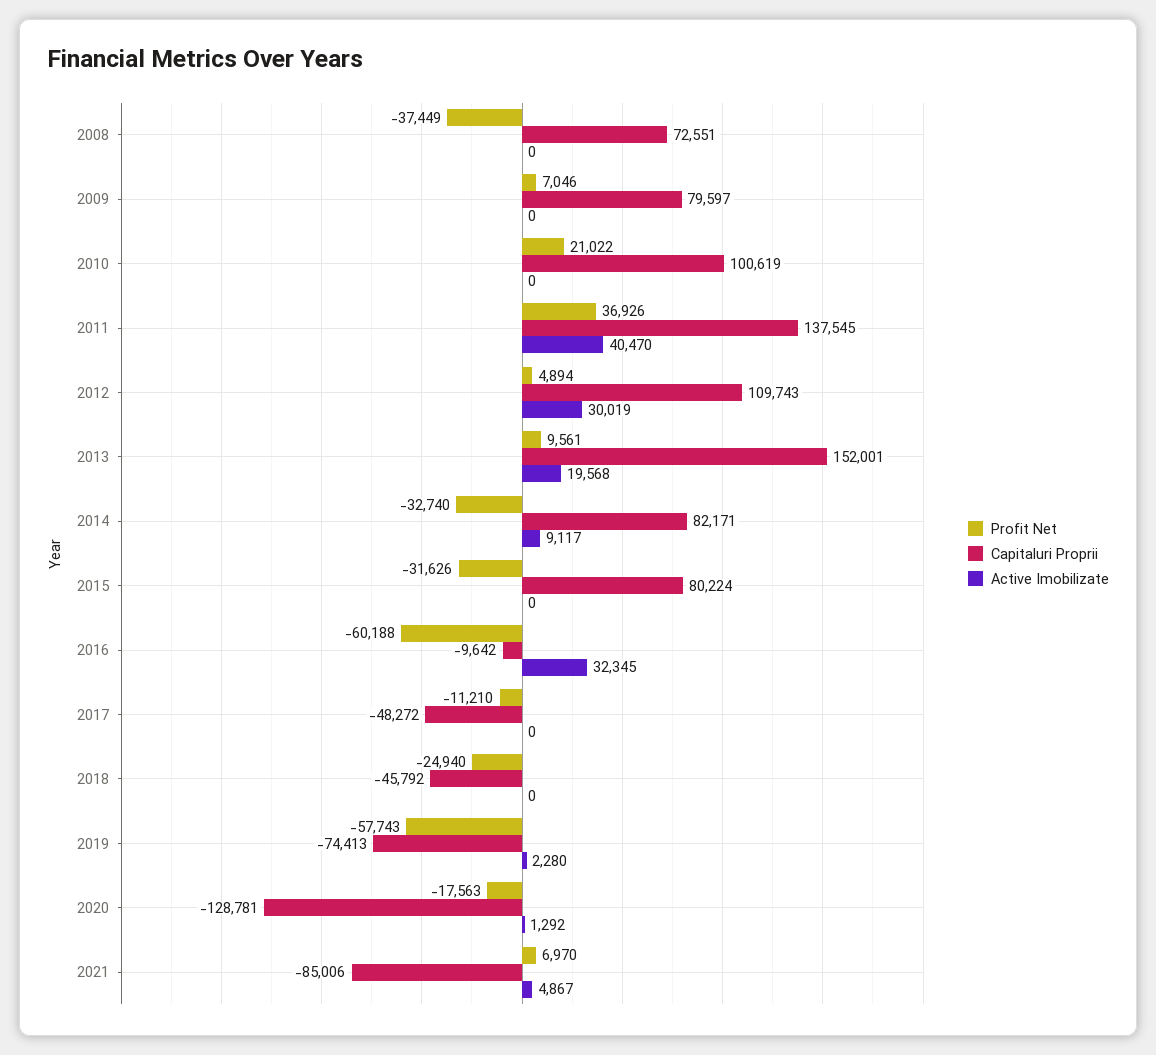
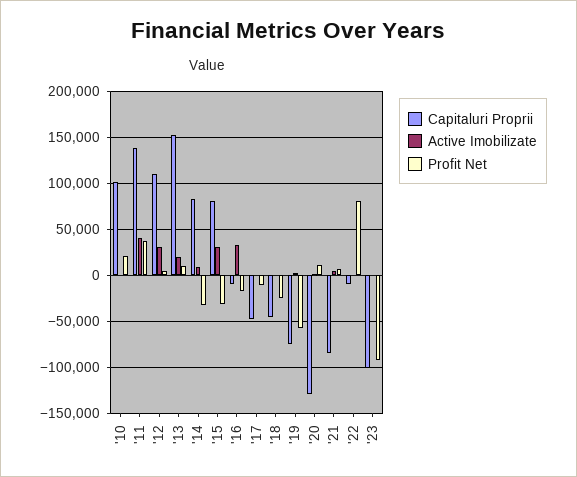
Profit Net, 2008: -37449 -> none
Capitaluri Proprii, 2008: 72551 -> none
Active Imobilizate, 2008: 0 -> none
Profit Net, 2009: 7046 -> none
Capitaluri Proprii, 2009: 79597 -> none
Active Imobilizate, 2009: 0 -> none
Active Imobilizate, 2015: 0 -> 30000
Profit Net, 2016: -60188 -> -20000
Profit Net, 2020: -17563 -> 10000
Capitaluri Proprii, '22: none -> -10000
Active Imobilizate, '22: none -> 0
Profit Net, '22: none -> 80000
Capitaluri Proprii, '23: none -> -100000
Active Imobilizate, '23: none -> 0
Profit Net, '23: none -> -90000

